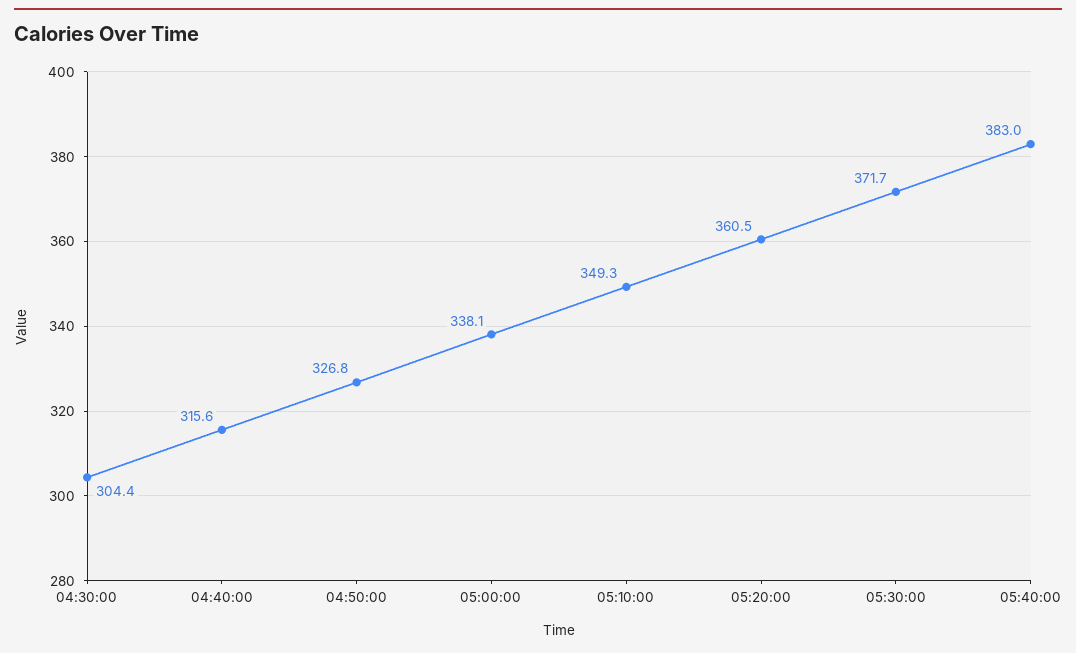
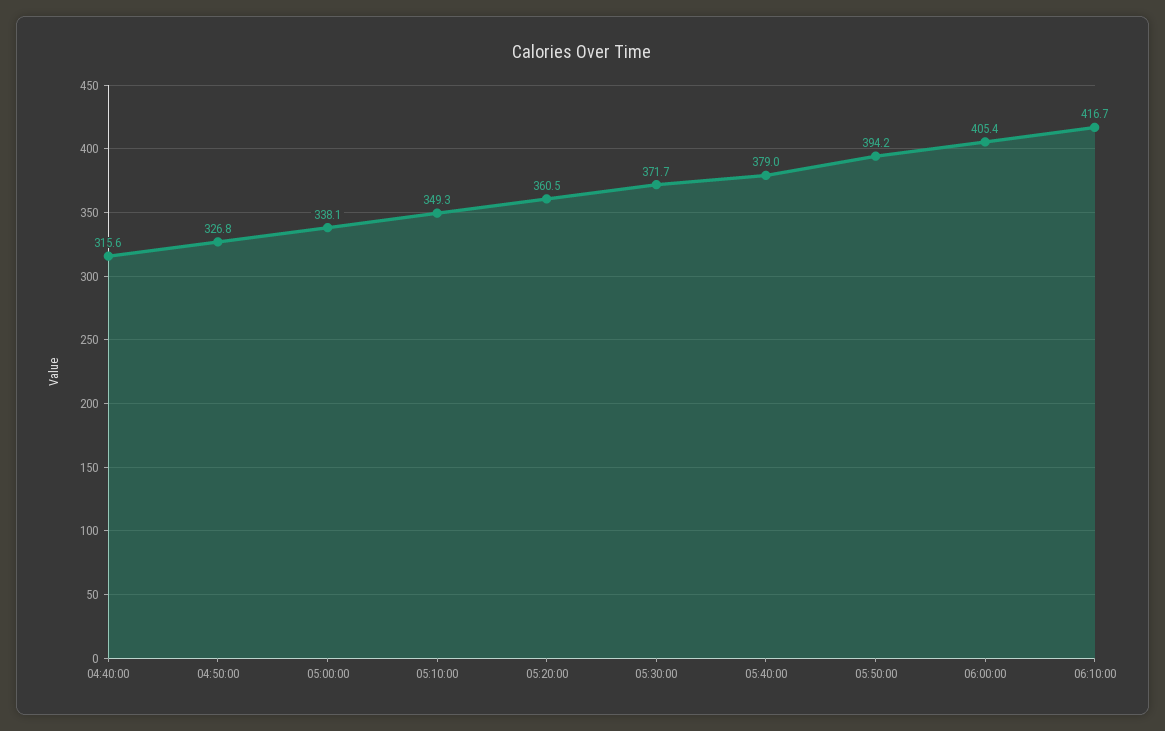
04:30:00: 304.4 -> none
05:40:00: 383 -> 379
05:50:00: none -> 394.2
06:00:00: none -> 405.4
06:10:00: none -> 416.7

